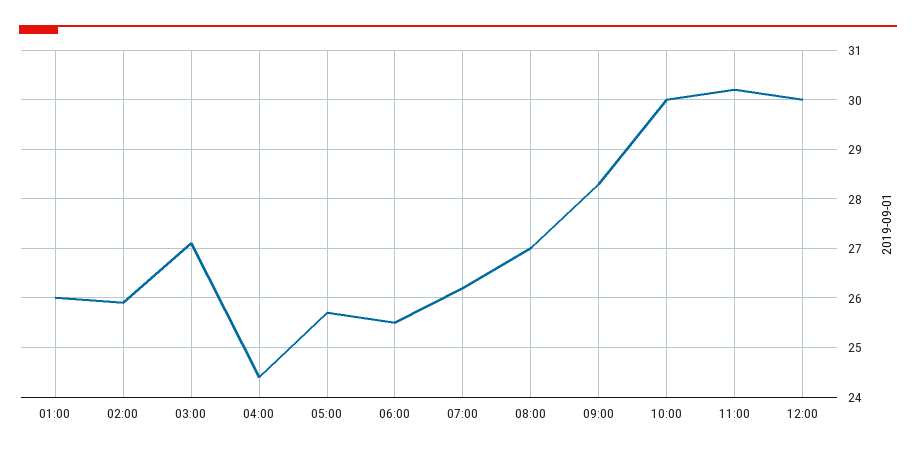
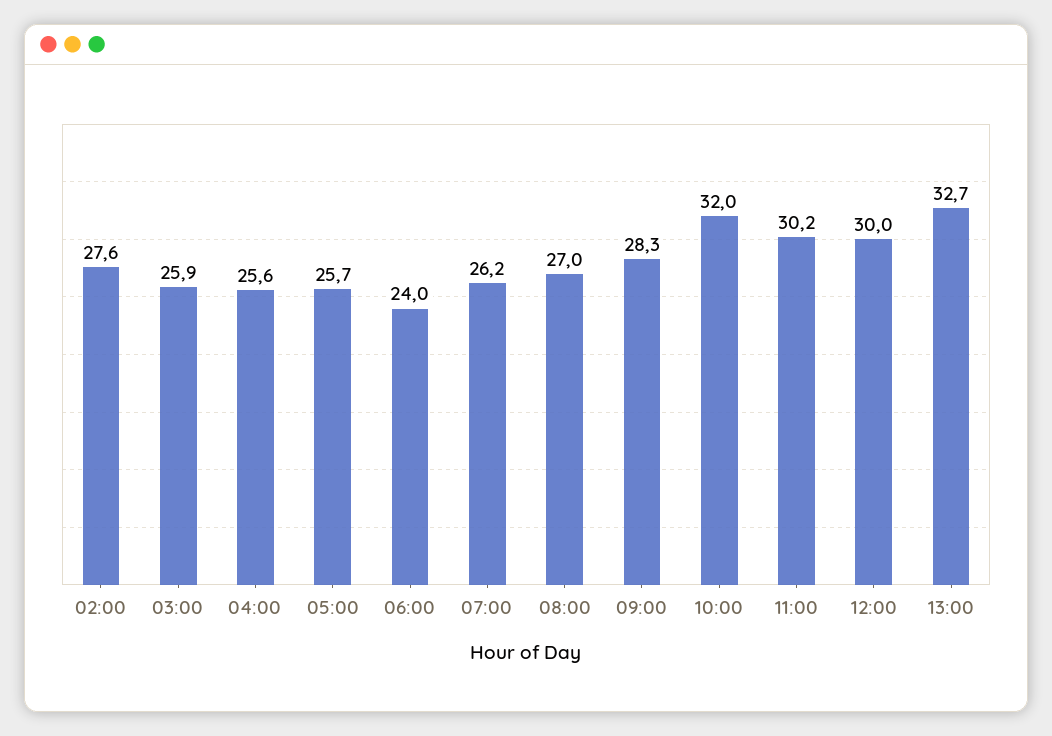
01:00: 26 -> none
02:00: 26 -> 27.6
03:00: 27 -> 25.9
04:00: 24.5 -> 25.6
06:00: 25.5 -> 24
10:00: 30 -> 32
13:00: none -> 32.7

